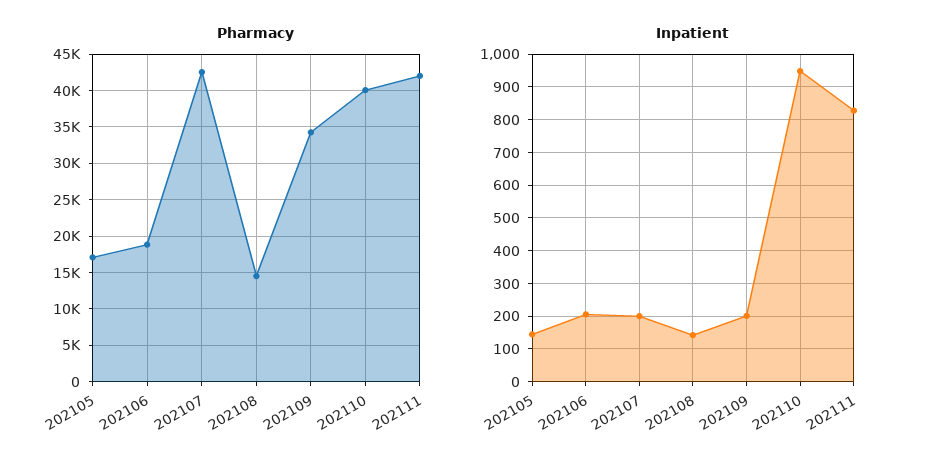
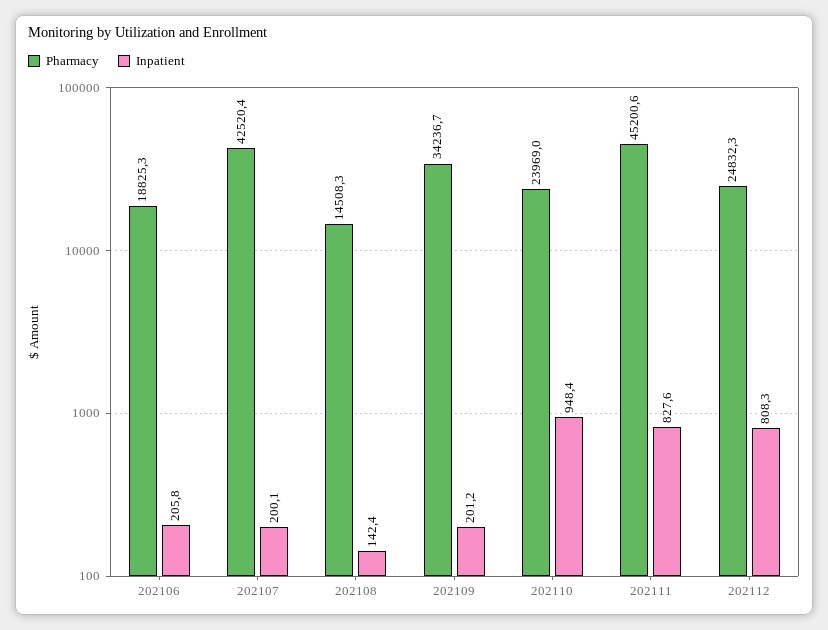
Pharmacy, 202105: 17000 -> none
Pharmacy, 202110: 40000 -> 23969
Pharmacy, 202111: 42000 -> 45200.6
Inpatient, 202105: 140 -> none
Pharmacy, 202112: none -> 24832.3
Inpatient, 202112: none -> 808.3

